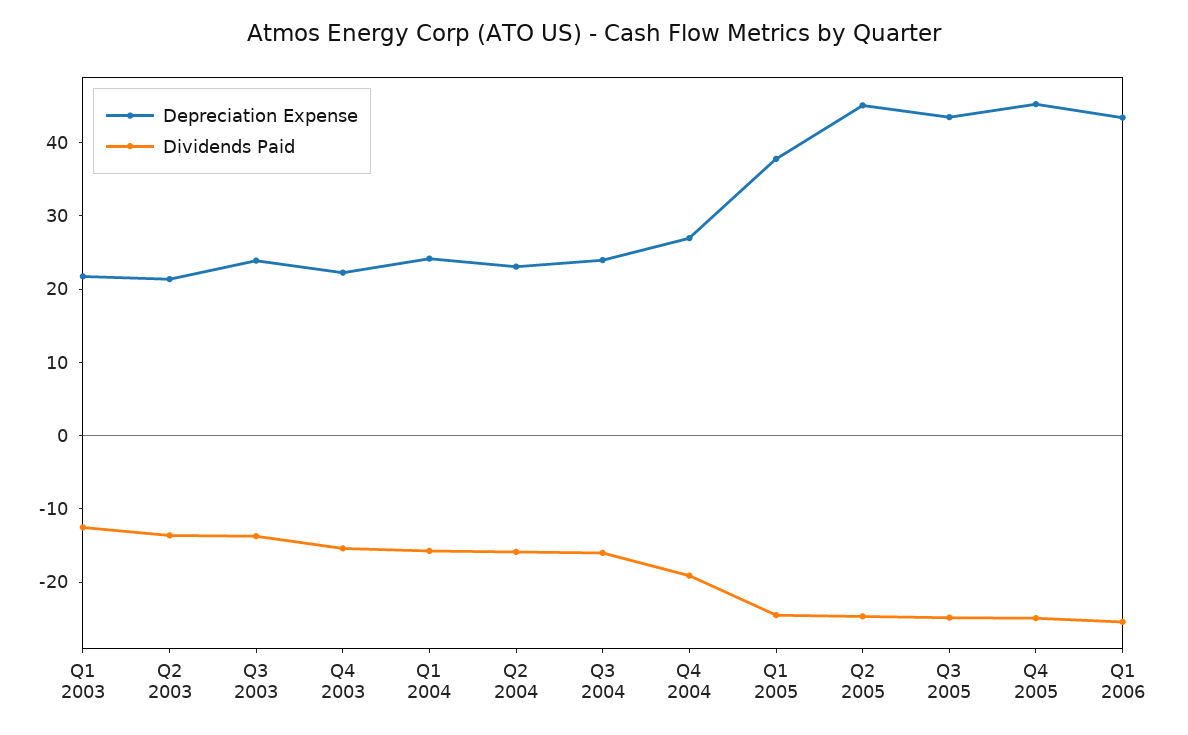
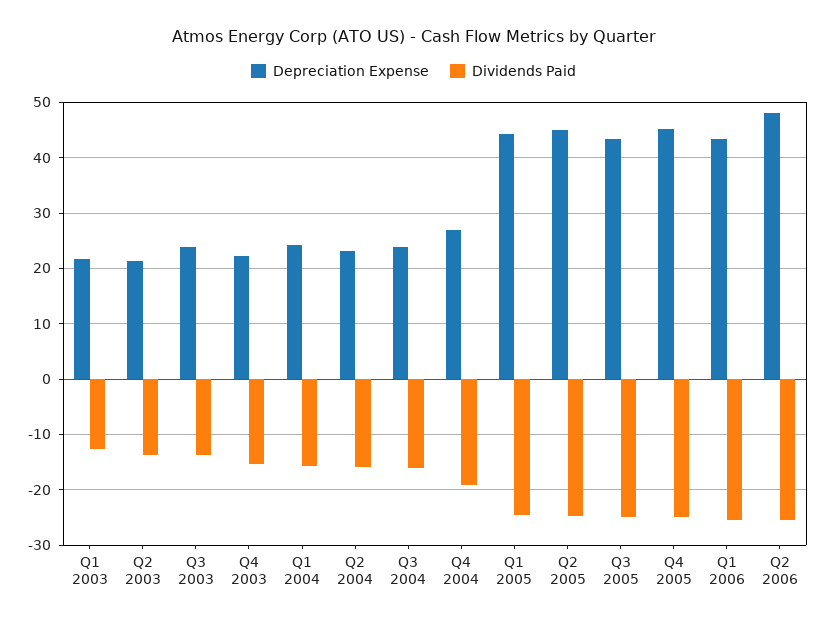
Depreciation Expense, Q1 2005: 38 -> 44
Depreciation Expense, Q2 2006: none -> 48
Dividends Paid, Q2 2006: none -> -26

